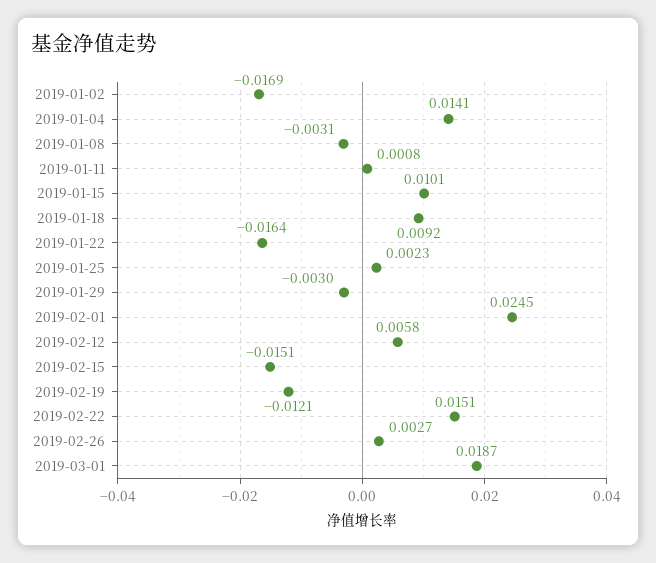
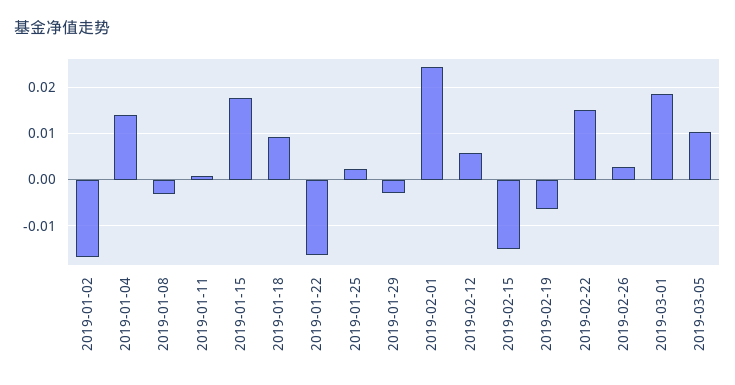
2019-01-15: 0.0101 -> 0.018
2019-02-19: -0.0121 -> -0.006
2019-03-05: none -> 0.01

